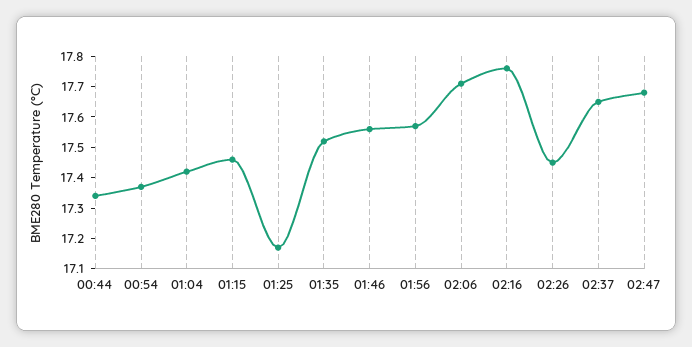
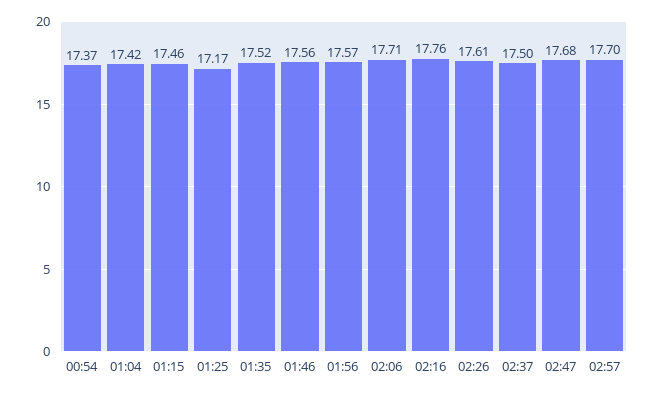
00:44: 17.35 -> none
02:26: 17.45 -> 17.61
02:37: 17.65 -> 17.5
02:57: none -> 17.7

